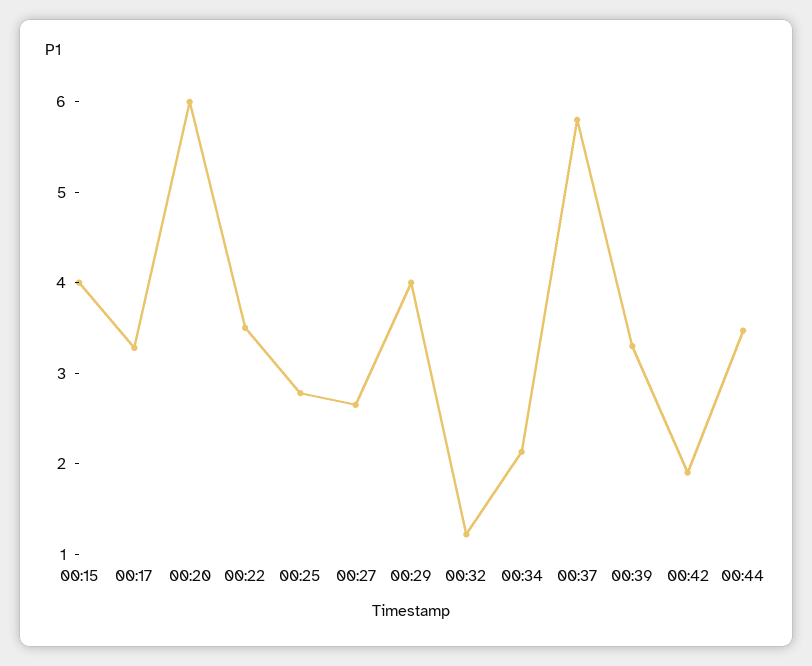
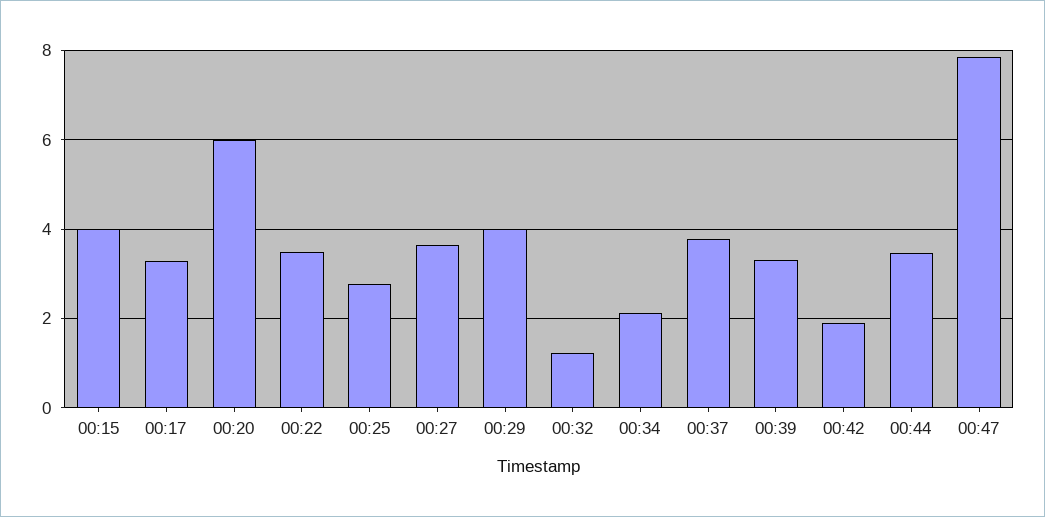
00:27: 2.6 -> 3.6
00:37: 5.8 -> 3.8
00:47: none -> 7.8

